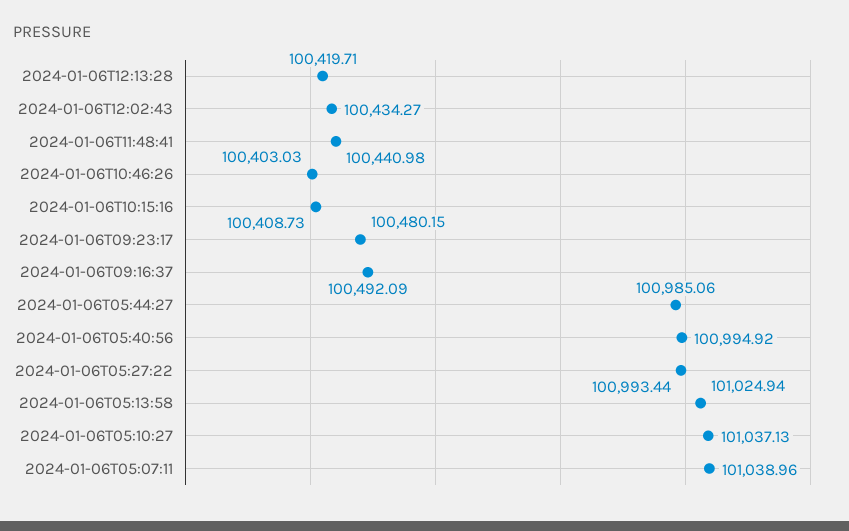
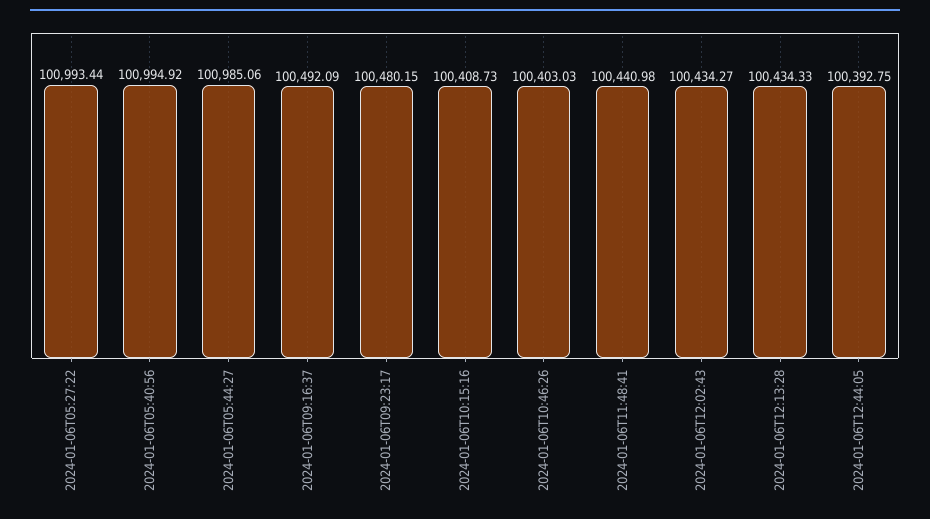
2024-01-06T12:13:28: 100419.71 -> 100434.33
2024-01-06T05:13:58: 101024.94 -> none
2024-01-06T05:10:27: 101037.13 -> none
2024-01-06T05:07:11: 101038.96 -> none
2024-01-06T12:44:05: none -> 100392.75

